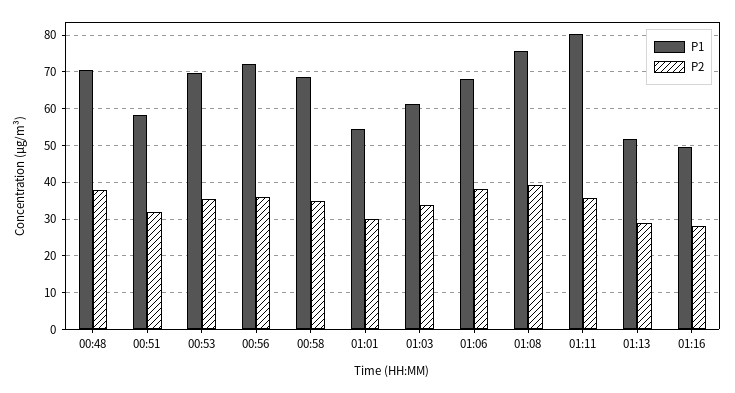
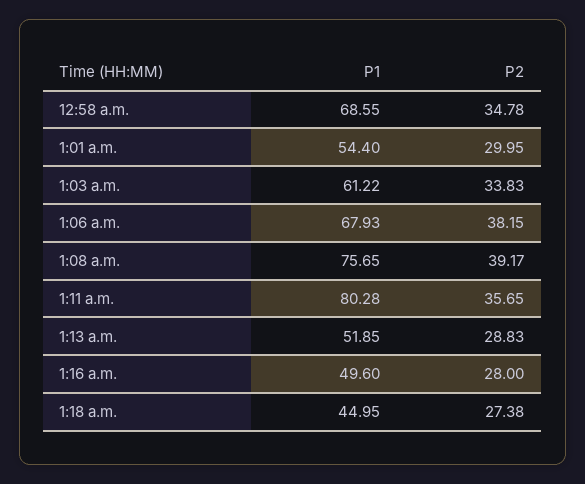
P1, 00:48: 70 -> none
P2, 00:48: 38 -> none
P1, 00:51: 58 -> none
P2, 00:51: 32 -> none
P1, 00:53: 70 -> none
P2, 00:53: 36 -> none
P1, 00:56: 72 -> none
P2, 00:56: 36 -> none
P1, 1:18 a.m.: none -> 44.95
P2, 1:18 a.m.: none -> 27.38

